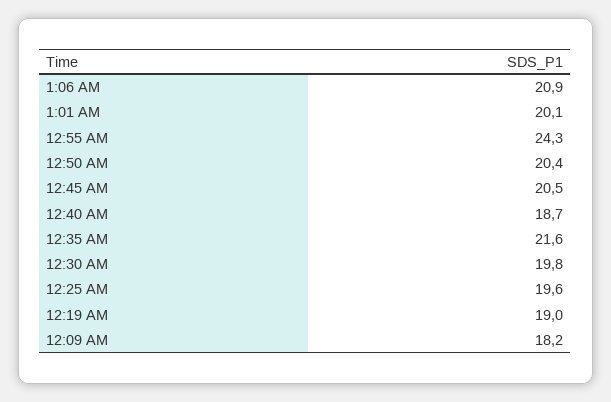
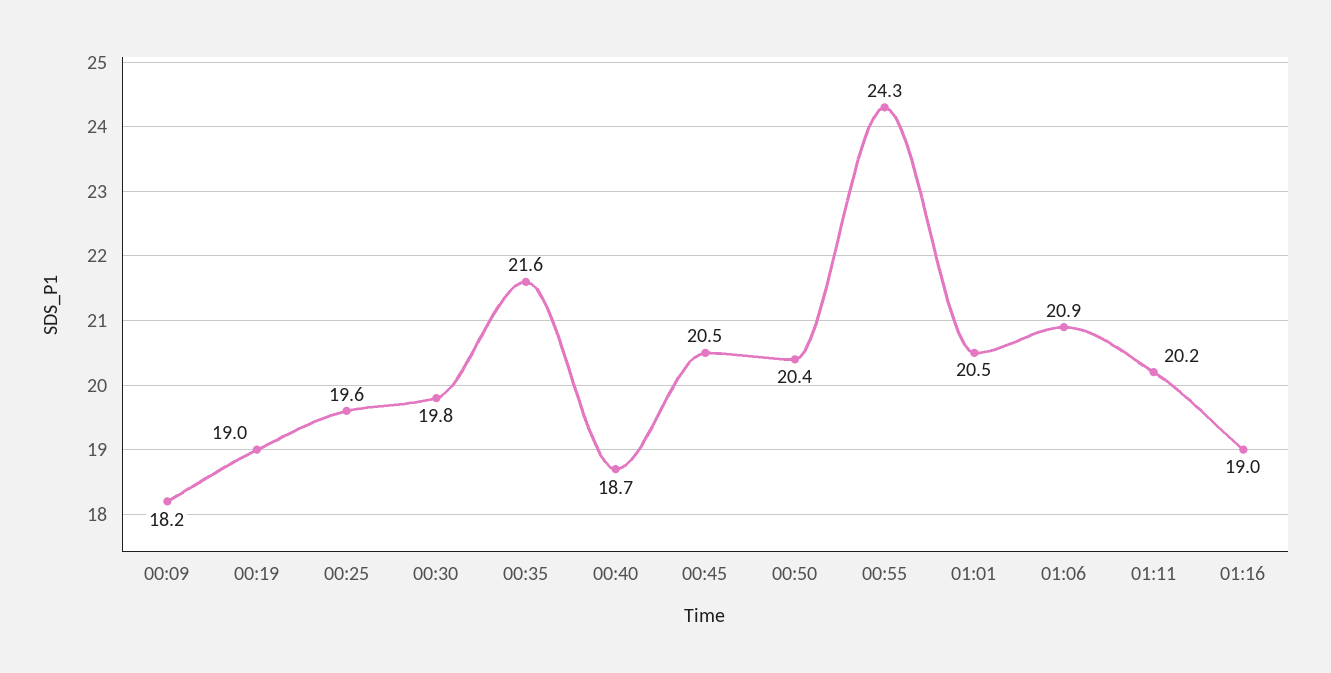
1:01 AM: 20.1 -> 20.5
01:11: none -> 20.2
01:16: none -> 19

